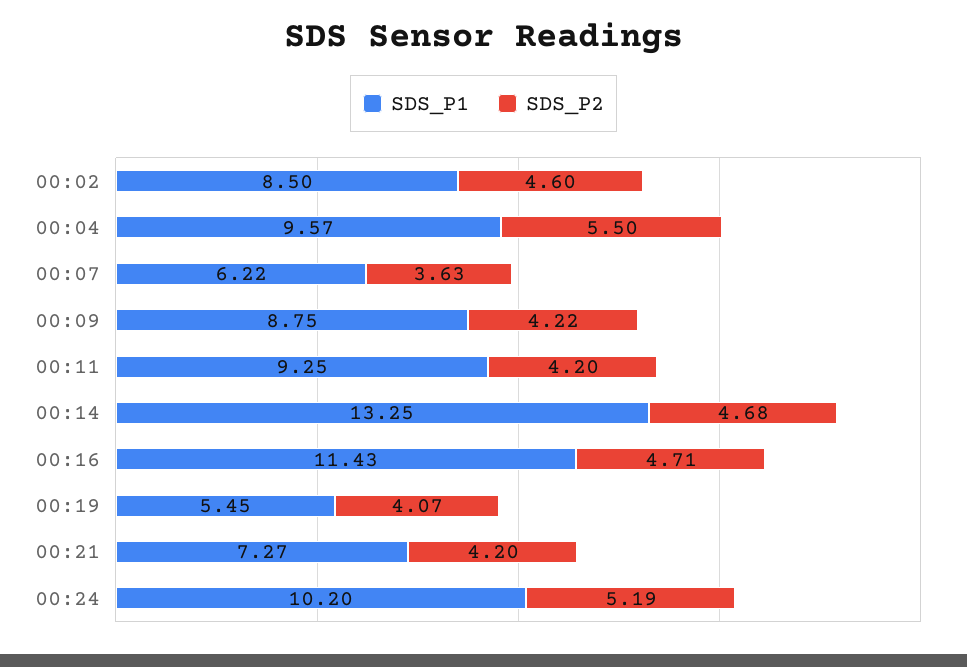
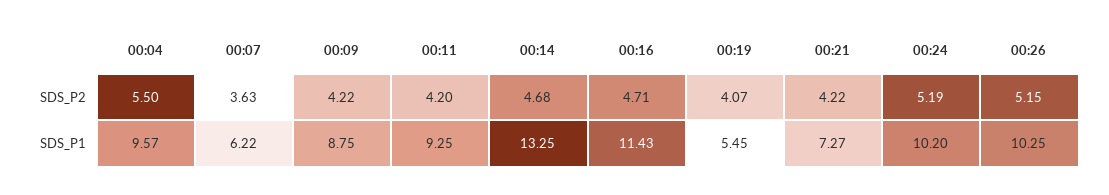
SDS_P1, 00:02: 8.5 -> none
SDS_P2, 00:02: 4.6 -> none
SDS_P2, 00:21: 4.2 -> 4.22
SDS_P2, 00:26: none -> 5.15
SDS_P1, 00:26: none -> 10.25

